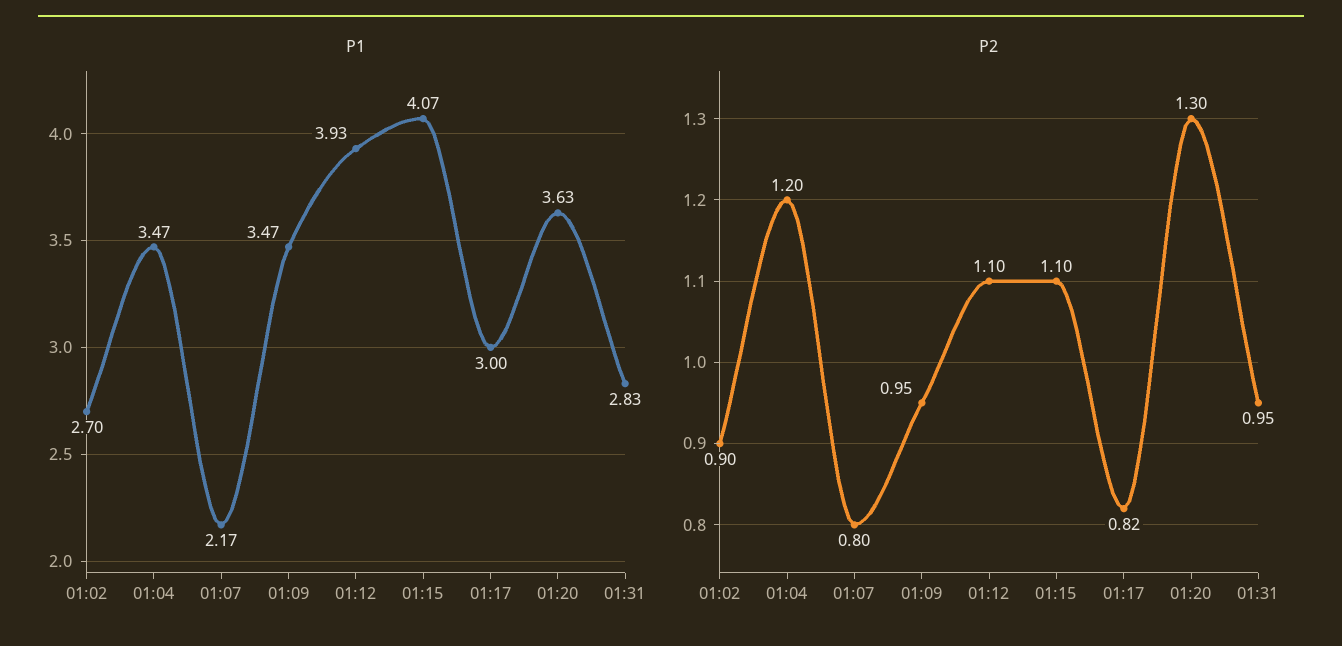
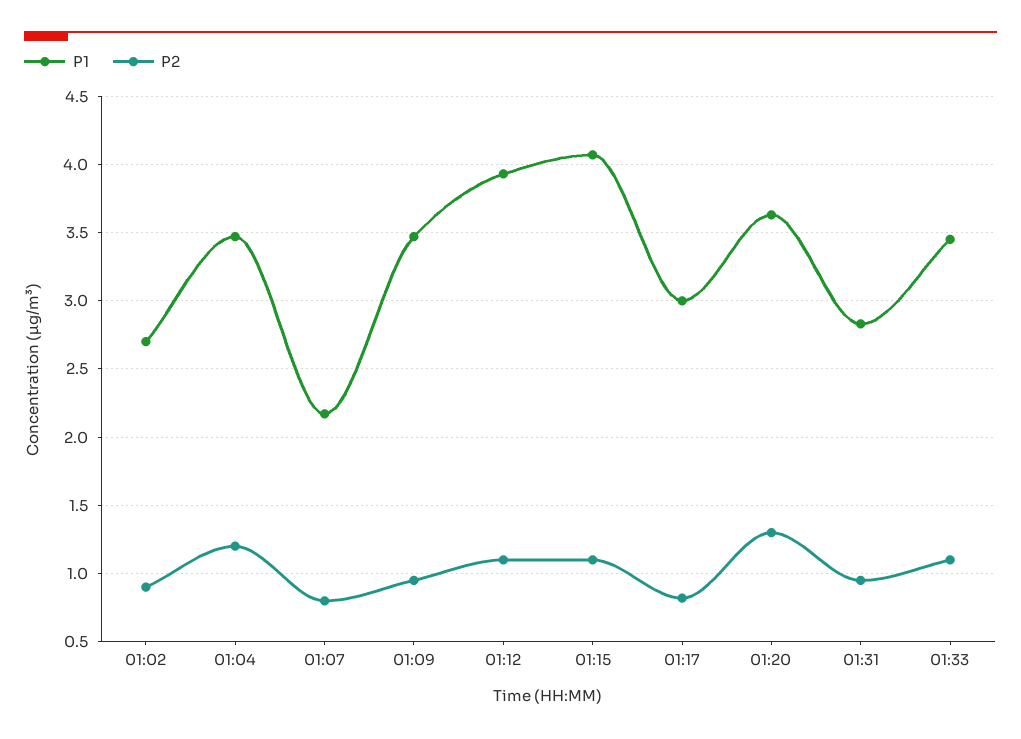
P1, 01:33: none -> 3.45
P2, 01:33: none -> 1.1

